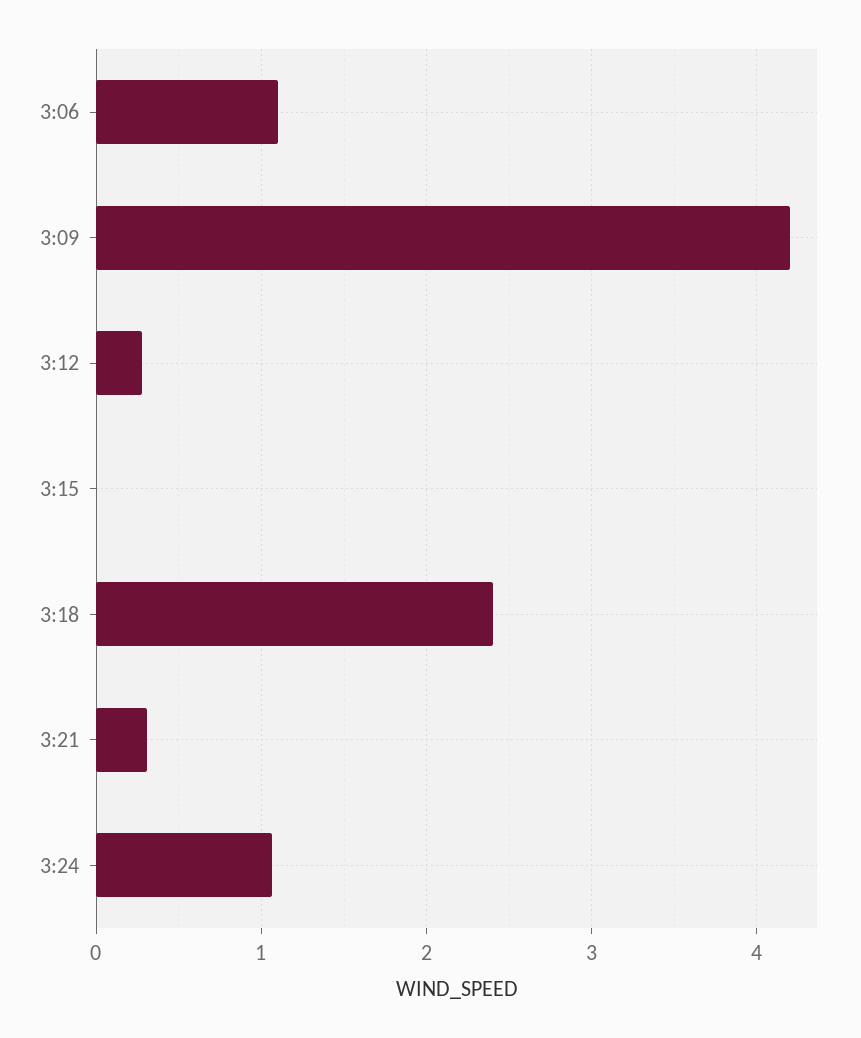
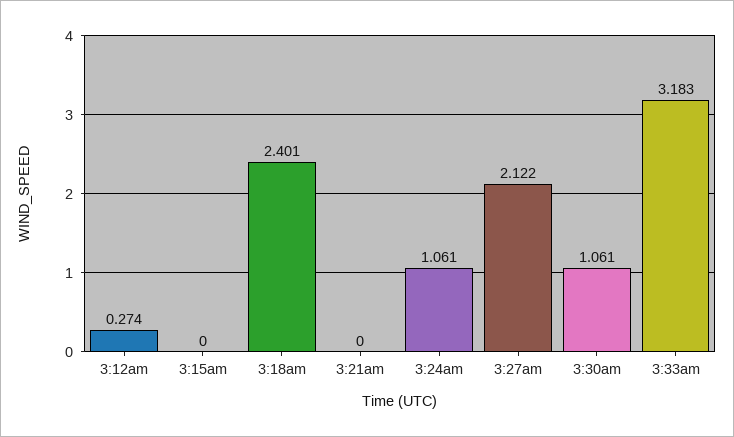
3:06: 1.1 -> none
3:09: 4.2 -> none
3:21: 0.3 -> 0
3:27am: none -> 2.122
3:30am: none -> 1.061
3:33am: none -> 3.183

